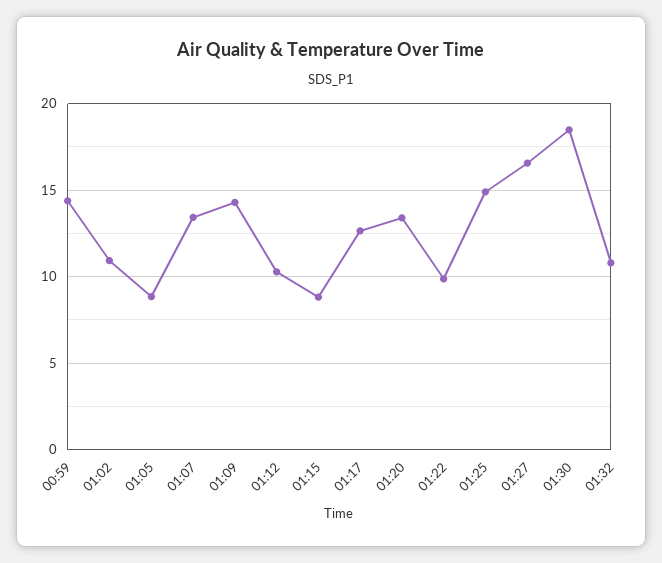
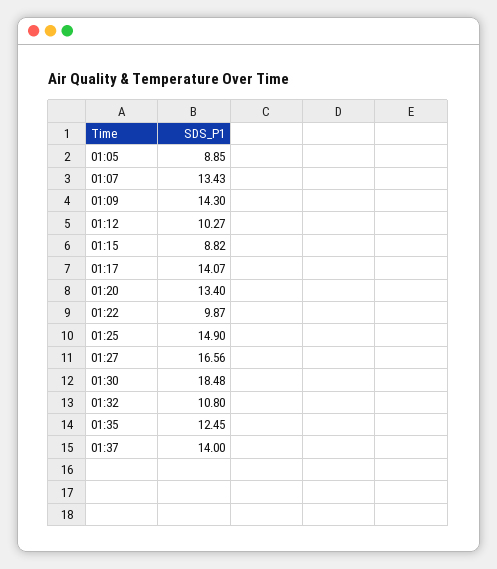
00:59: 14.5 -> none
01:02: 11 -> none
01:17: 12.5 -> 14.07
01:35: none -> 12.45
01:37: none -> 14

